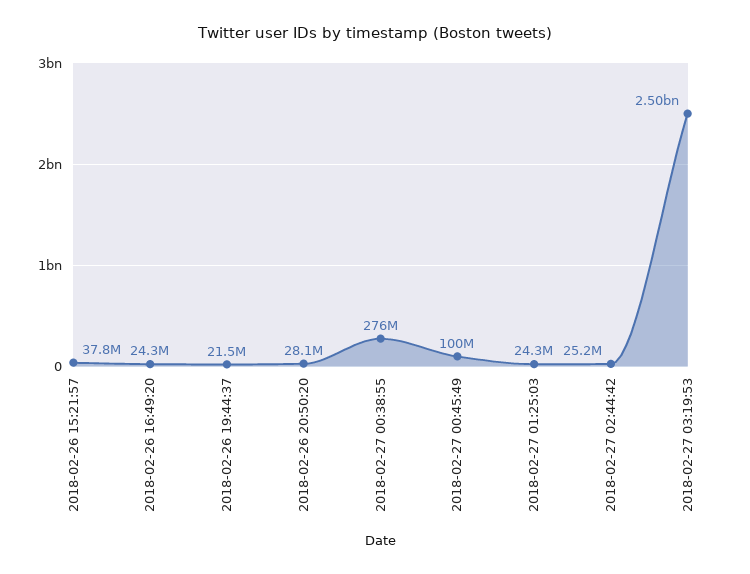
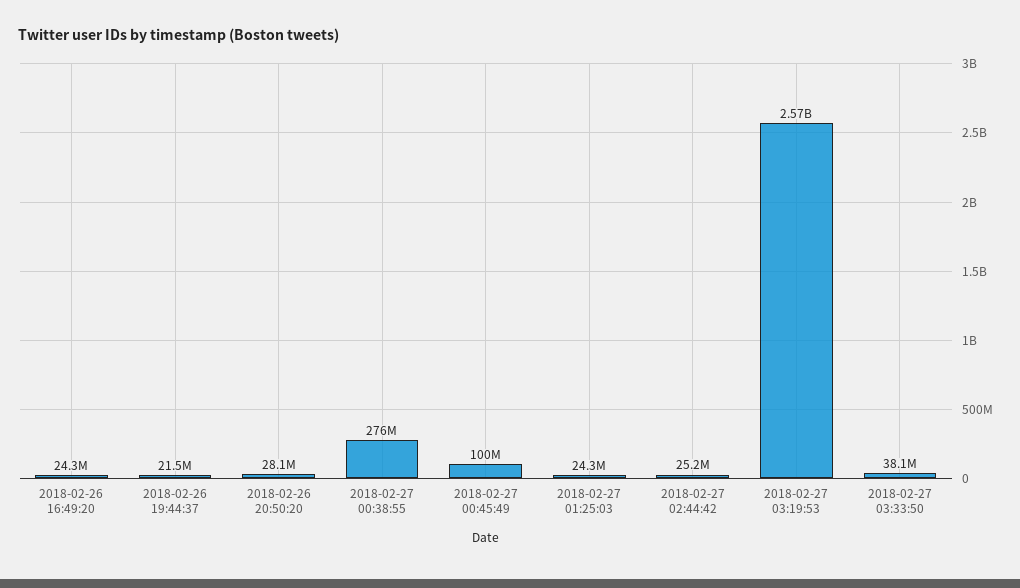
2018-02-26 15:21:57: 37800000 -> none
2018-02-27 03:19:53: 2500000000 -> 2570000000
2018-02-27 03:33:50: none -> 38100000

